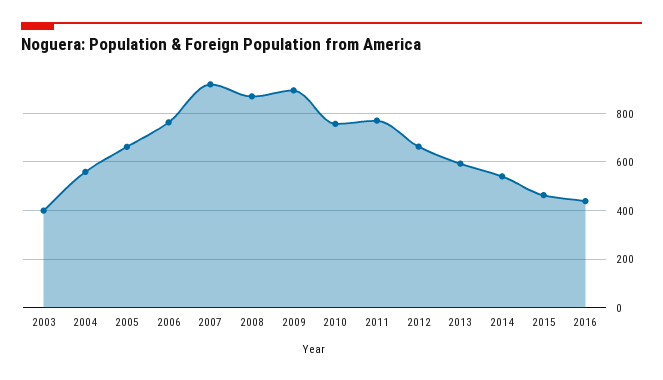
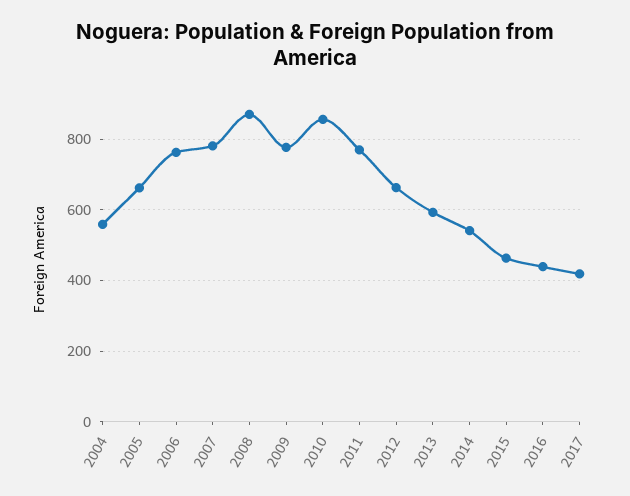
2003: 400 -> none
2007: 925 -> 780
2009: 900 -> 780
2010: 750 -> 860
2017: none -> 420

